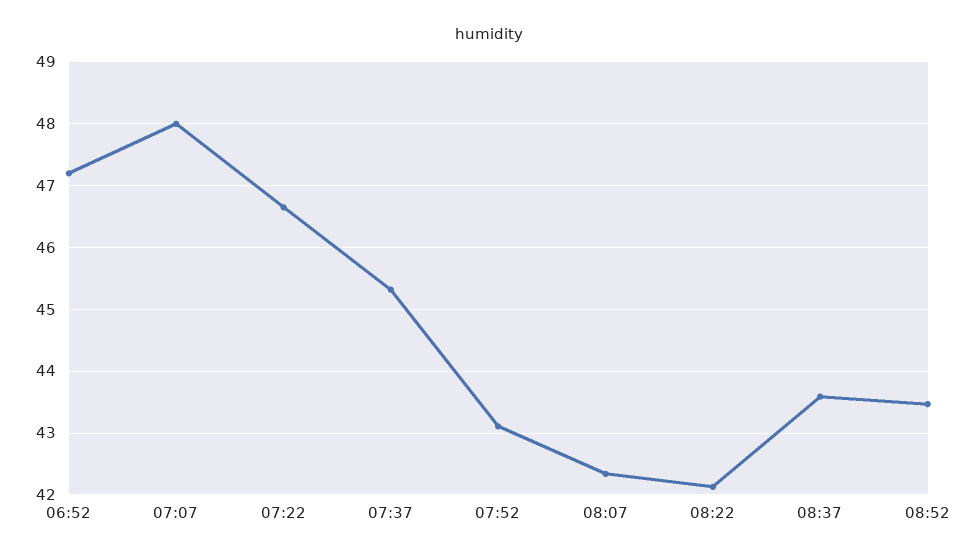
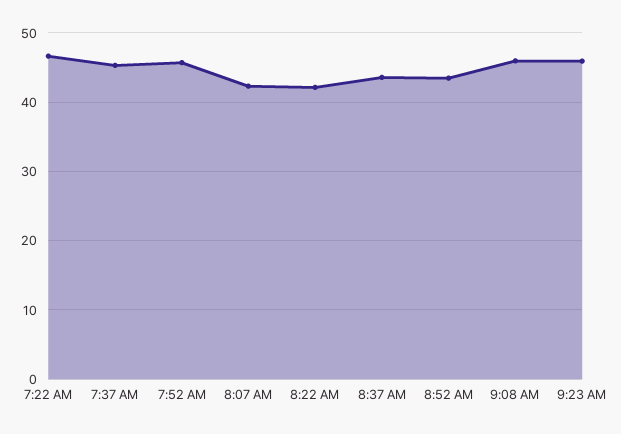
06:52: 47.2 -> none
07:07: 48 -> none
07:52: 43.1 -> 46
9:08 AM: none -> 46
9:23 AM: none -> 46

